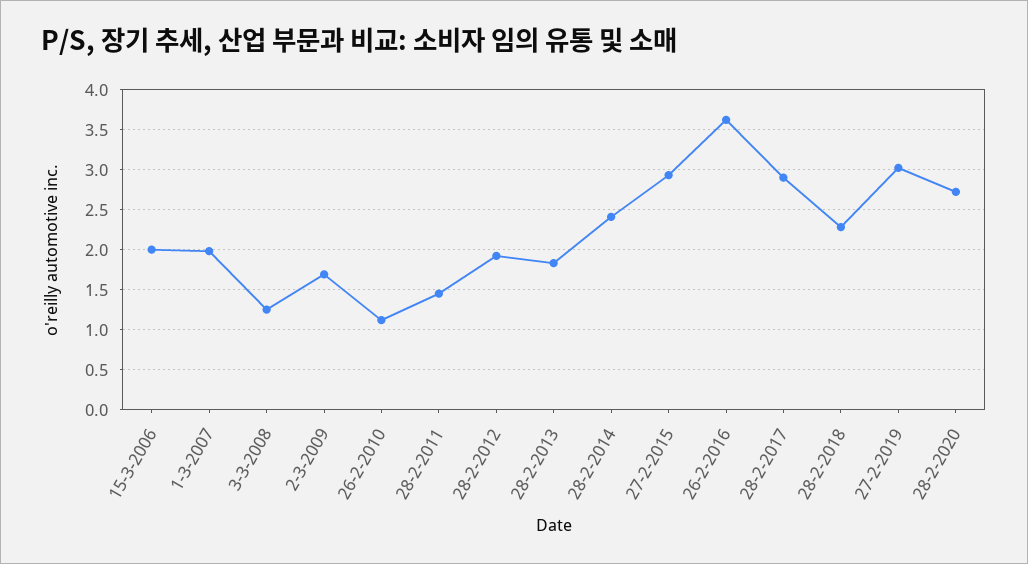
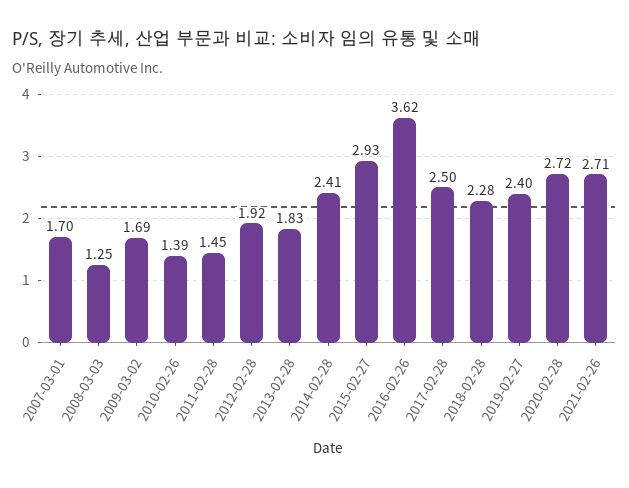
15-3-2006: 2 -> none
1-3-2007: 2 -> 1.7
26-2-2010: 1.1 -> 1.39
28-2-2017: 2.9 -> 2.5
27-2-2019: 3 -> 2.4
2021-02-26: none -> 2.71

